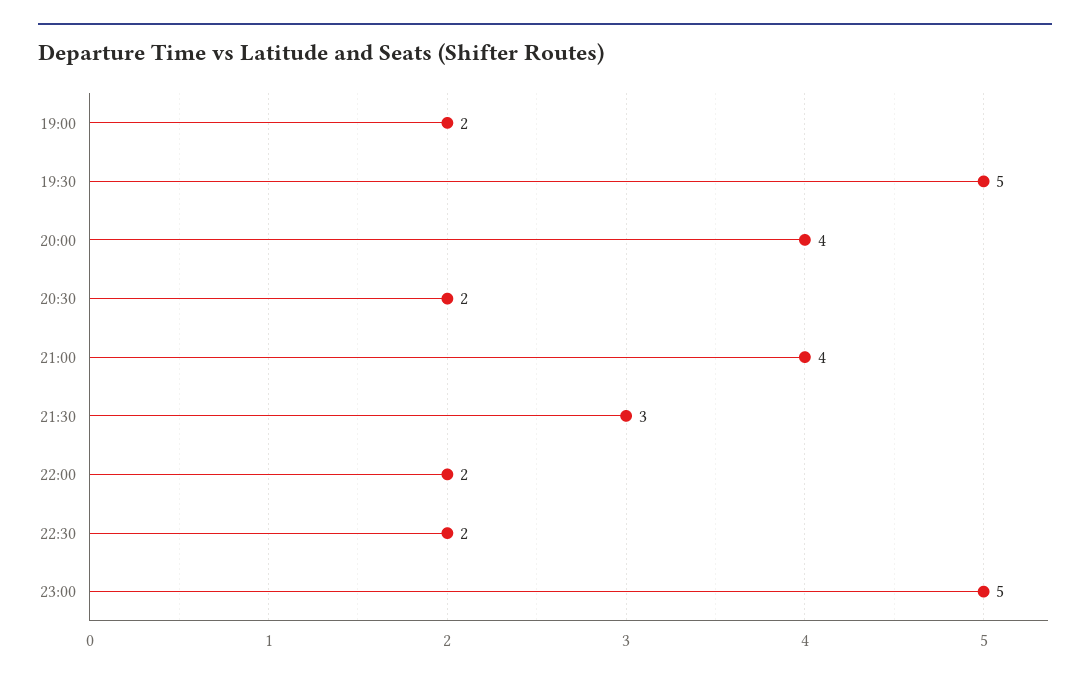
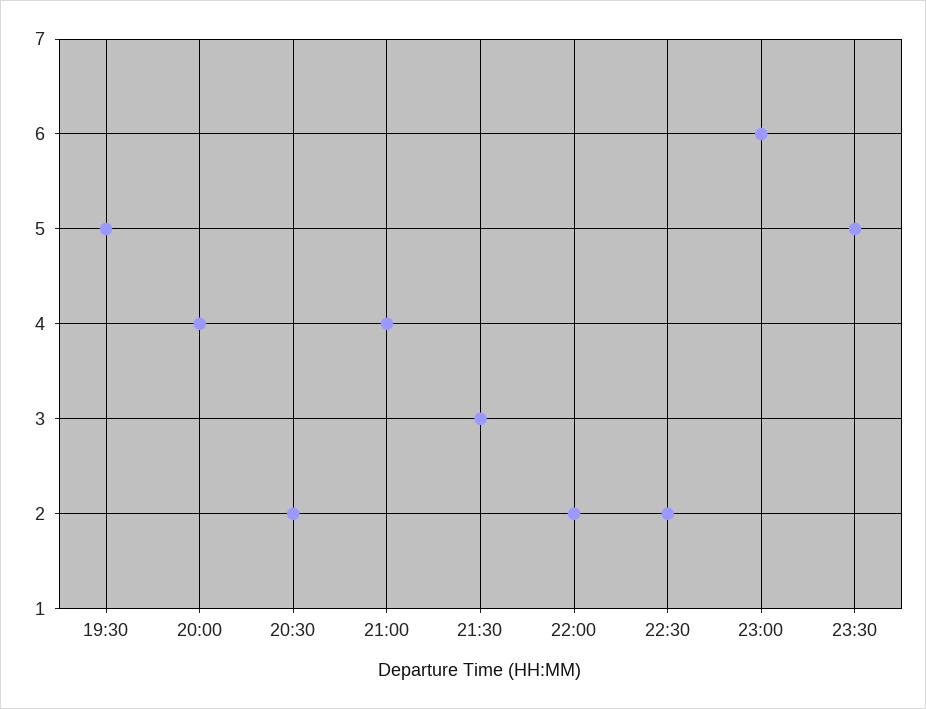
19:00: 2 -> none
23:00: 5 -> 6
23:30: none -> 5

